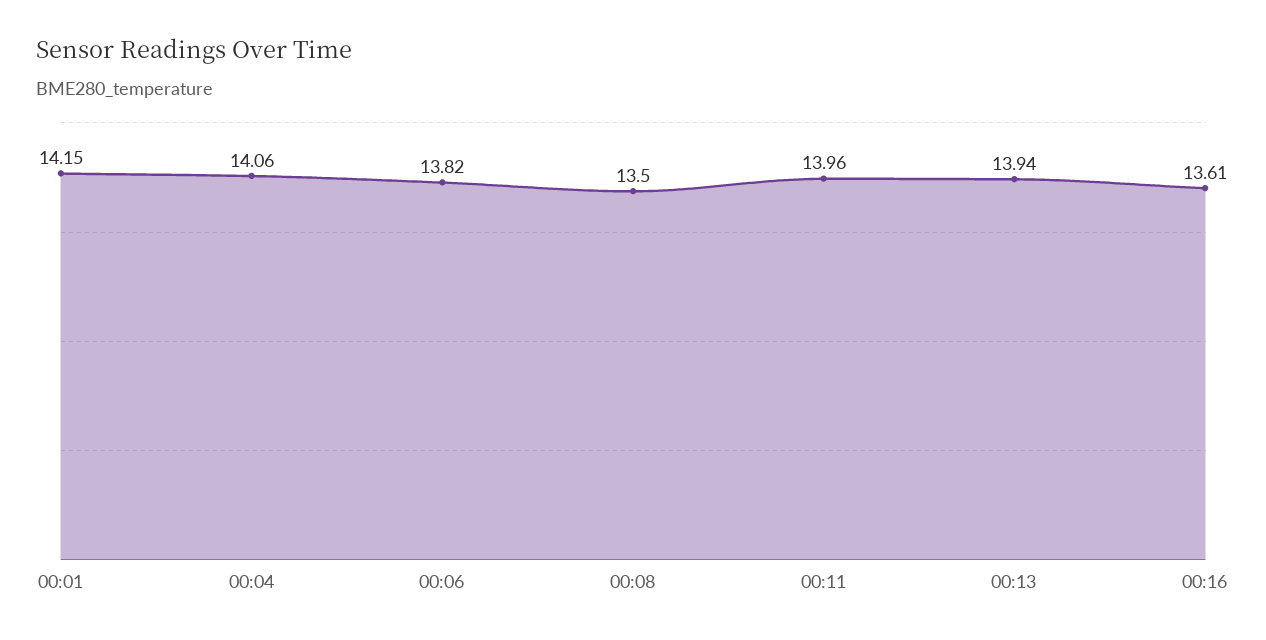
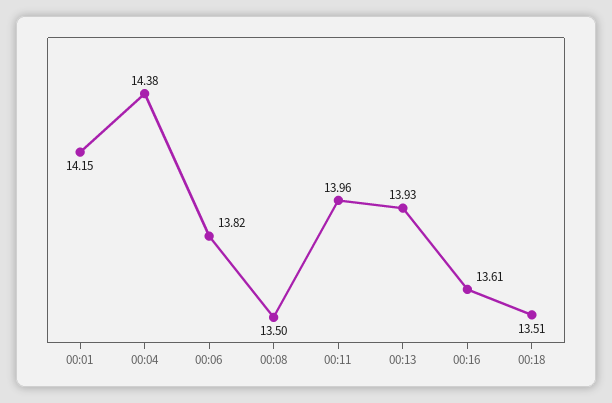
00:04: 14.06 -> 14.38
00:13: 13.94 -> 13.93
00:18: none -> 13.51

